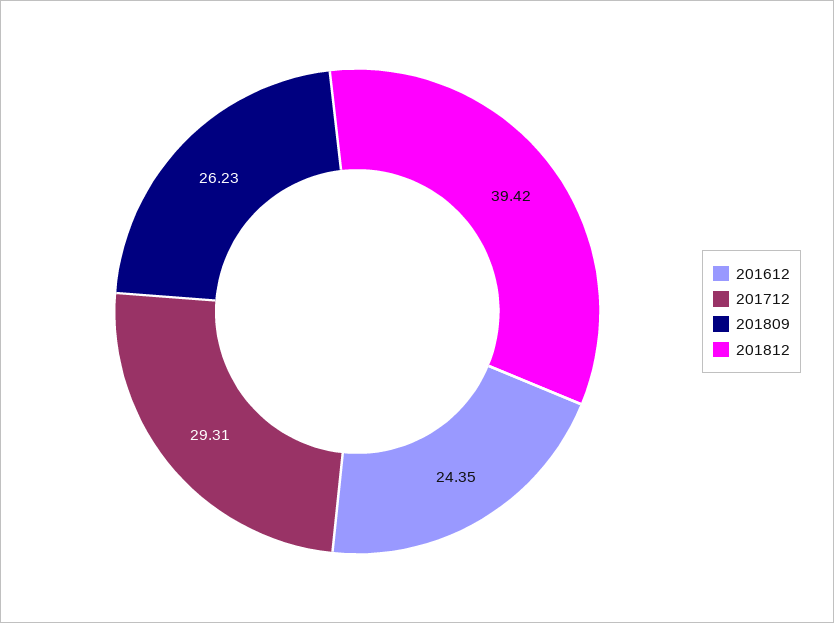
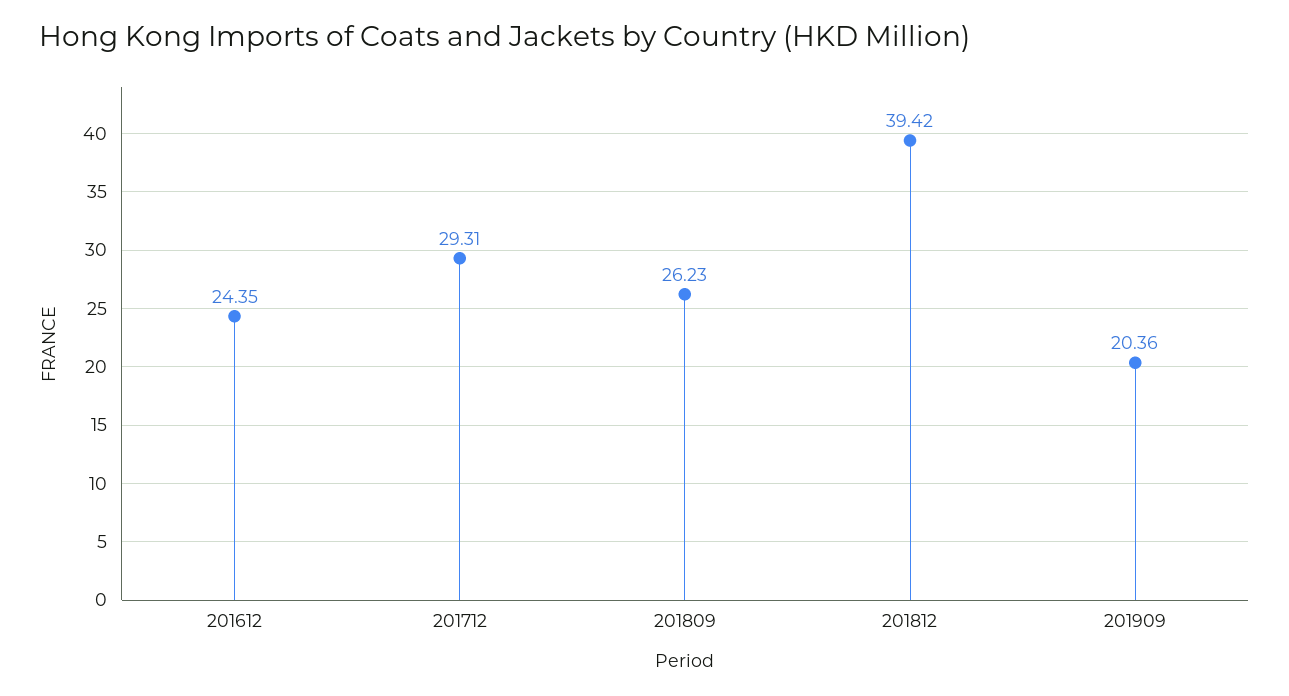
201909: none -> 20.36

